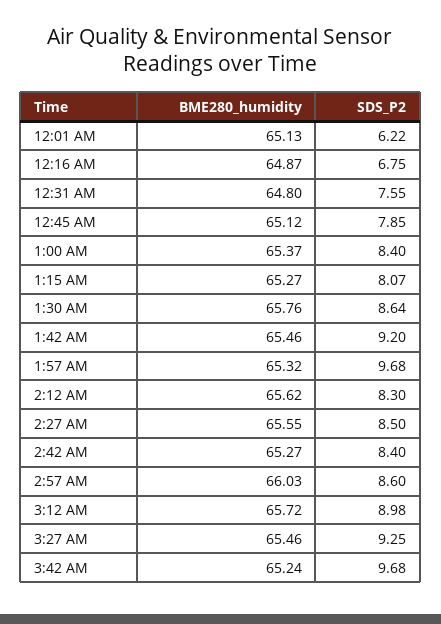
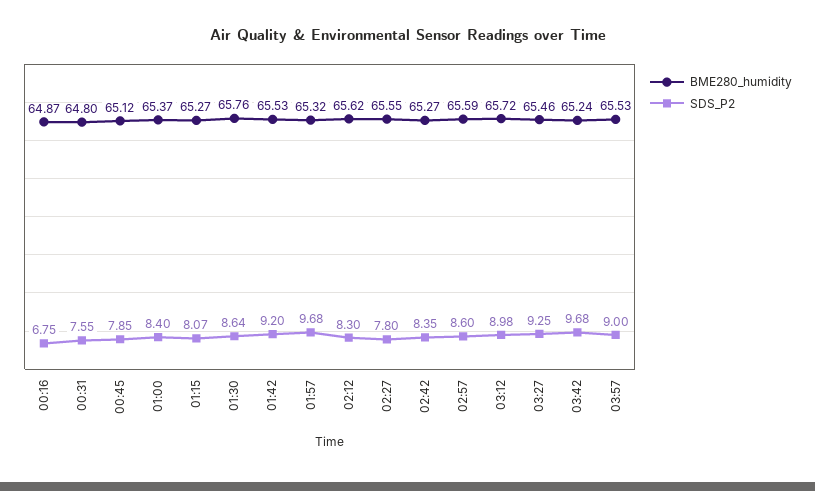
BME280_humidity, 12:01 AM: 65.13 -> none
SDS_P2, 12:01 AM: 6.22 -> none
BME280_humidity, 1:42 AM: 65.46 -> 65.53
SDS_P2, 2:27 AM: 8.5 -> 7.8
SDS_P2, 2:42 AM: 8.4 -> 8.35
BME280_humidity, 2:57 AM: 66.03 -> 65.59
BME280_humidity, 03:57: none -> 65.53
SDS_P2, 03:57: none -> 9

